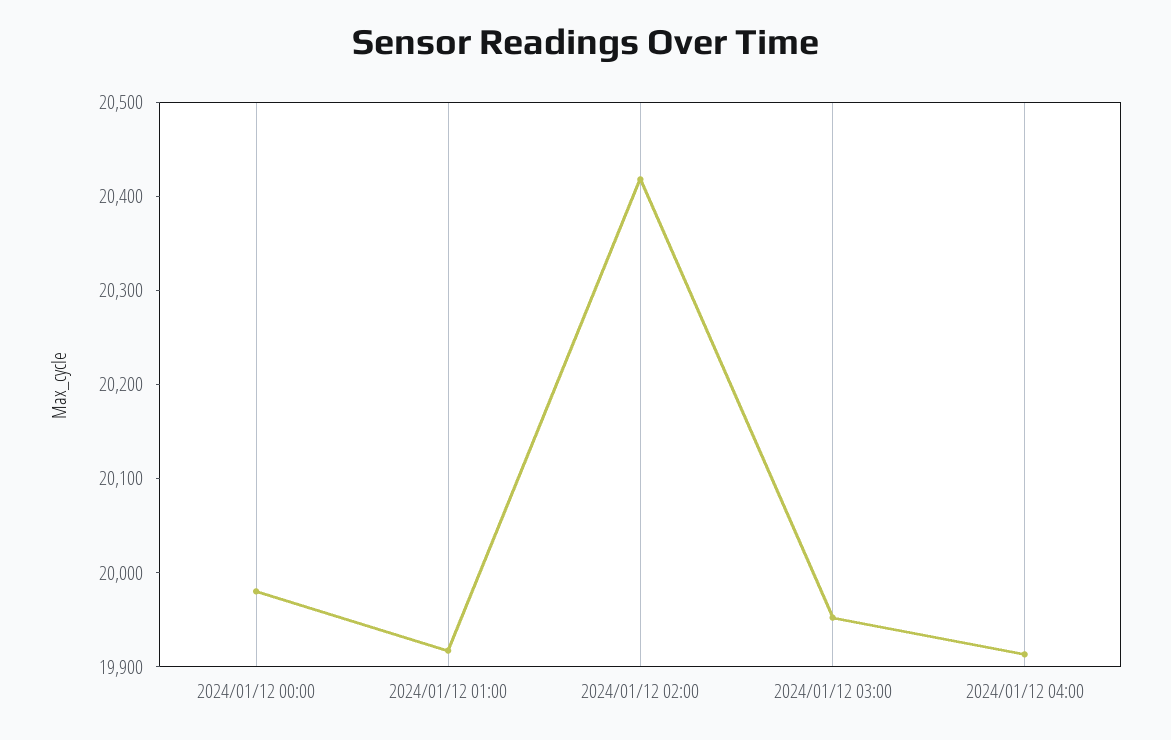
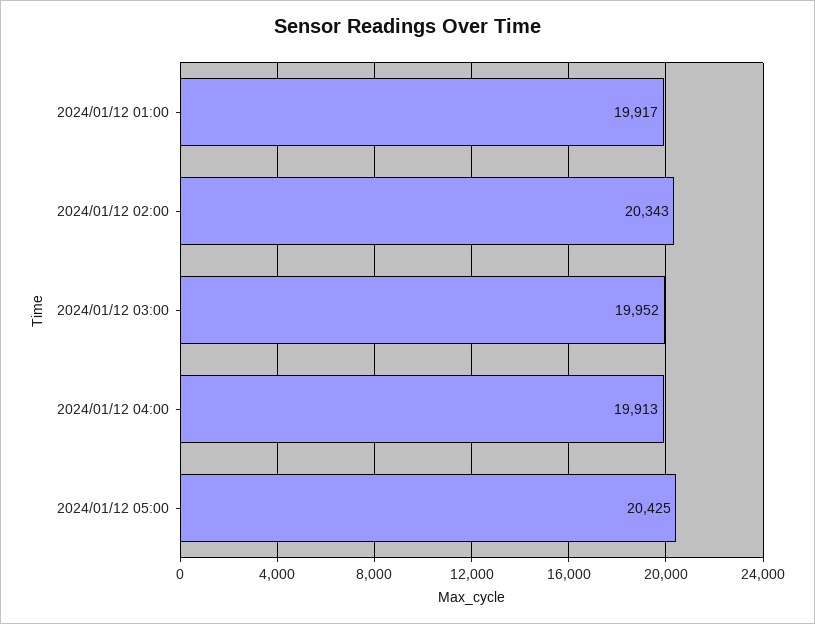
2024/01/12 00:00: 19980 -> none
2024/01/12 02:00: 20420 -> 20343
2024/01/12 05:00: none -> 20425

